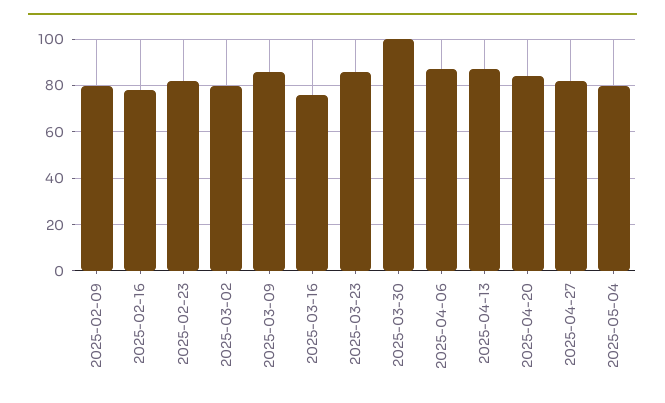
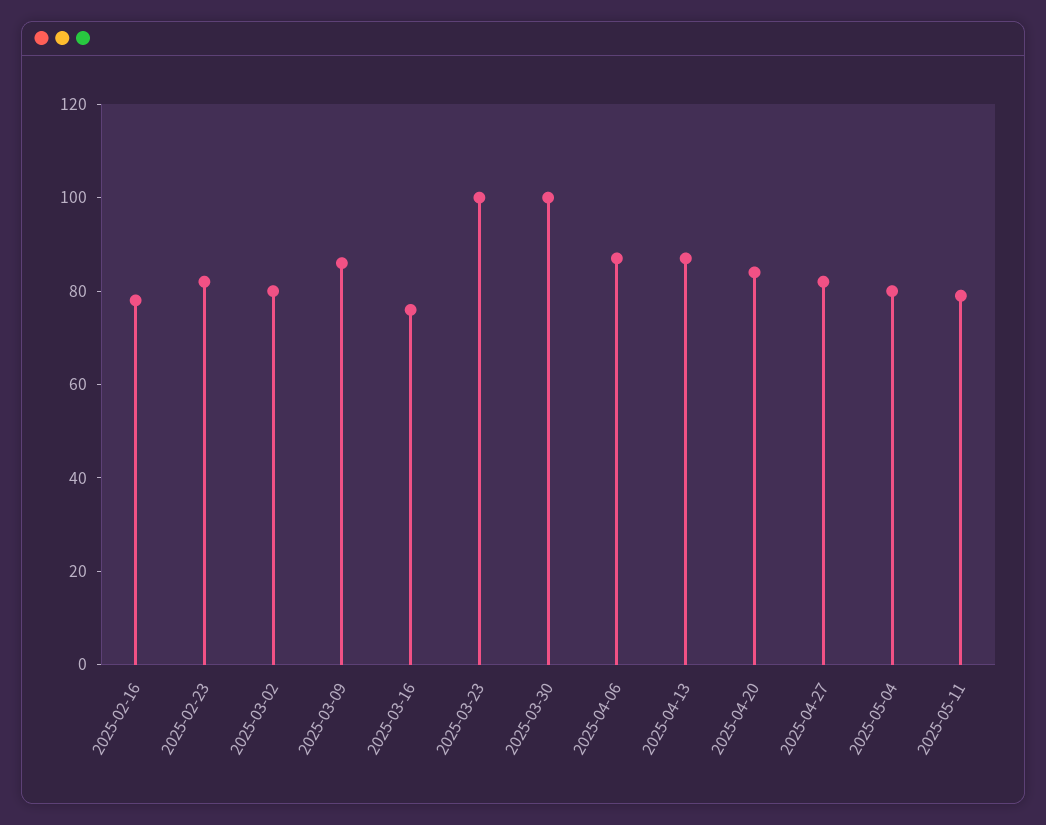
2025-02-09: 80 -> none
2025-03-23: 85 -> 100
2025-05-11: none -> 80

